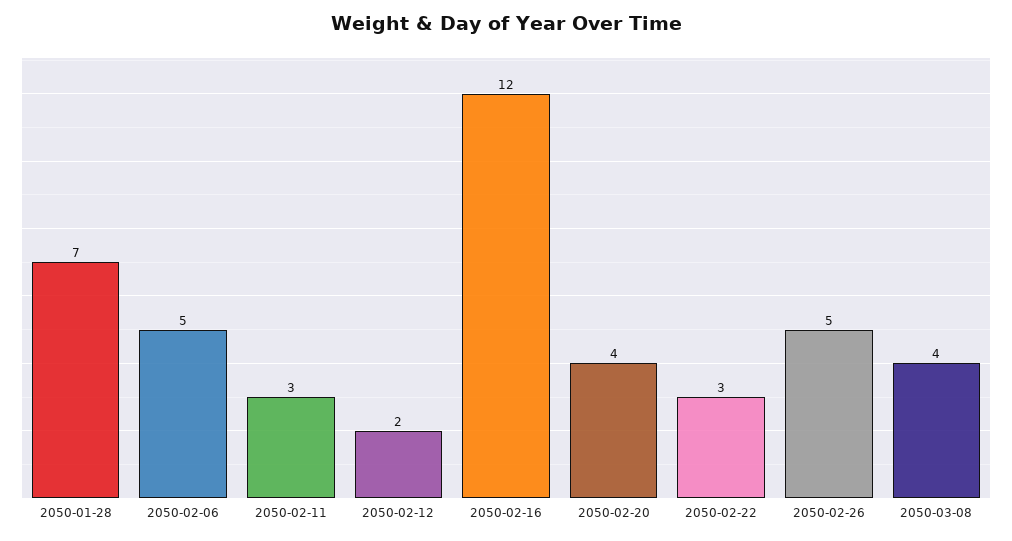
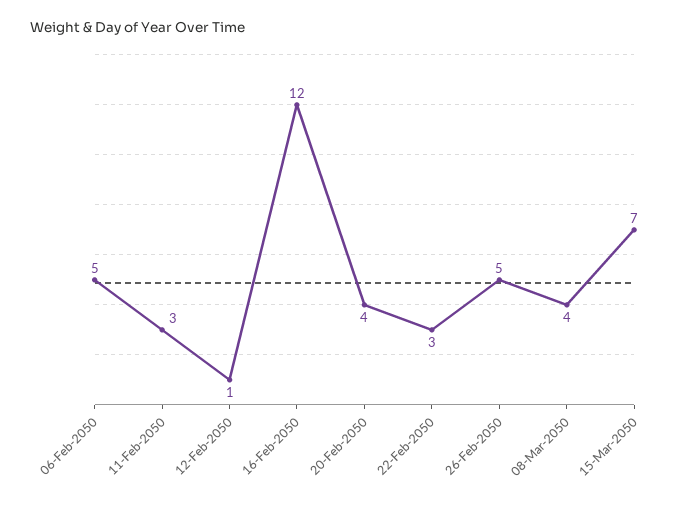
2050-01-28: 7 -> none
2050-02-12: 2 -> 1
15-Mar-2050: none -> 7

